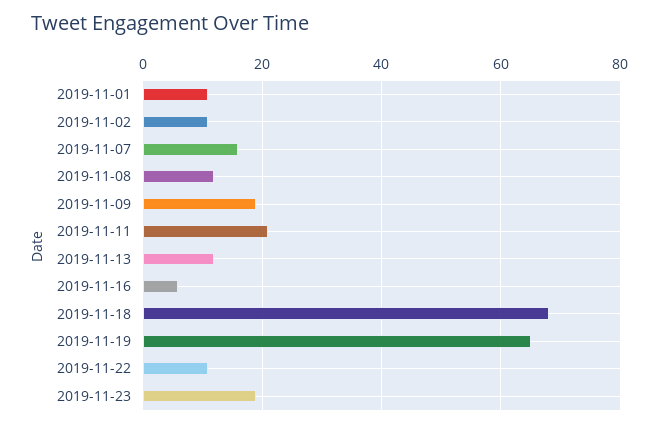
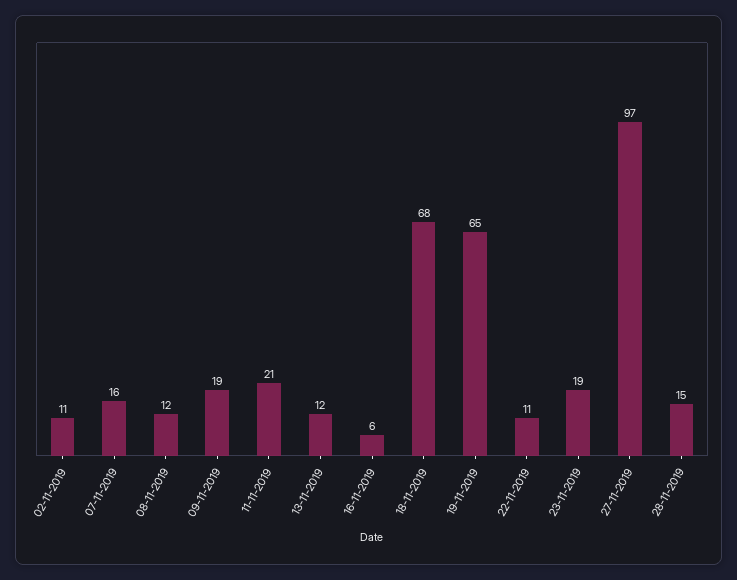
2019-11-01: 10 -> none
27-11-2019: none -> 97
28-11-2019: none -> 15

